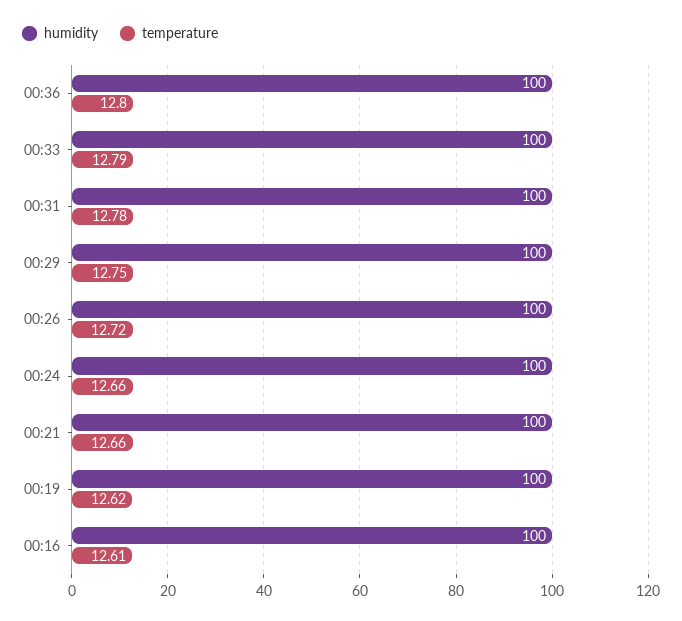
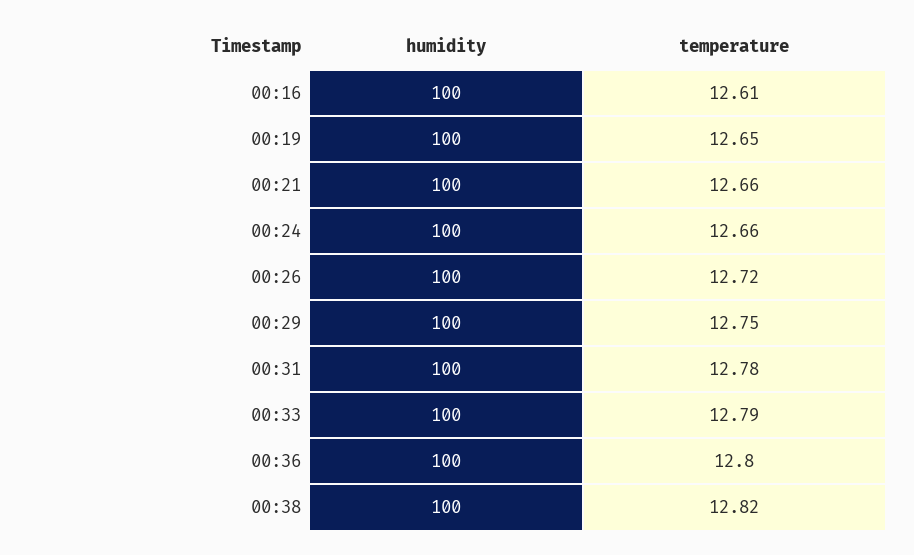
temperature, 00:19: 12.62 -> 12.65
humidity, 00:38: none -> 100
temperature, 00:38: none -> 12.82

